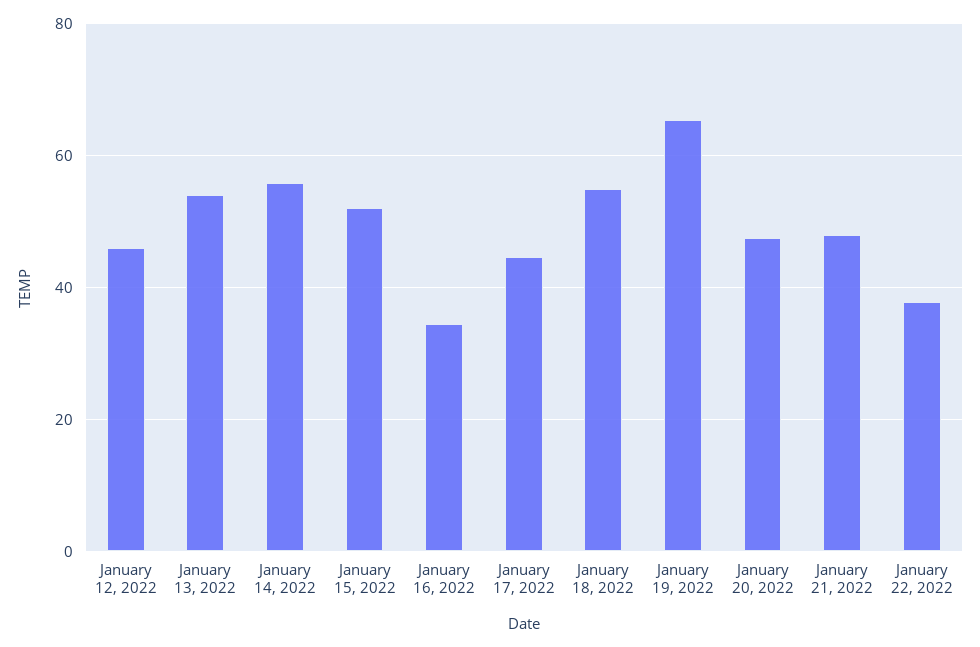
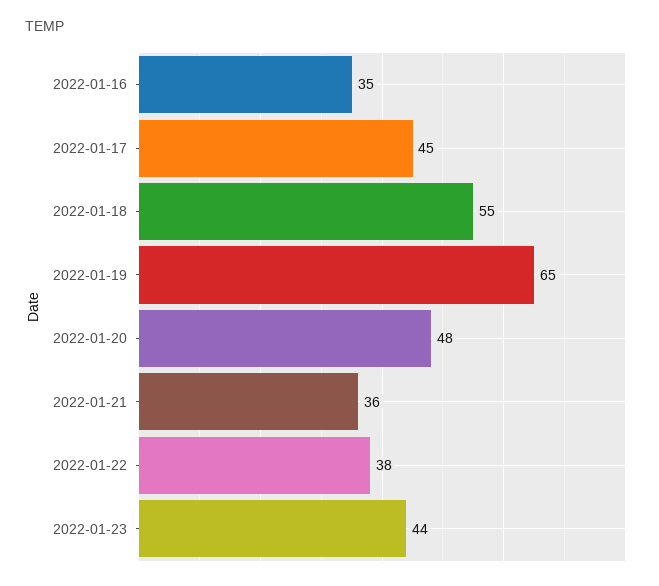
January 12, 2022: 46 -> none
January 13, 2022: 54 -> none
January 14, 2022: 56 -> none
January 15, 2022: 52 -> none
January 21, 2022: 48 -> 36
2022-01-23: none -> 44

